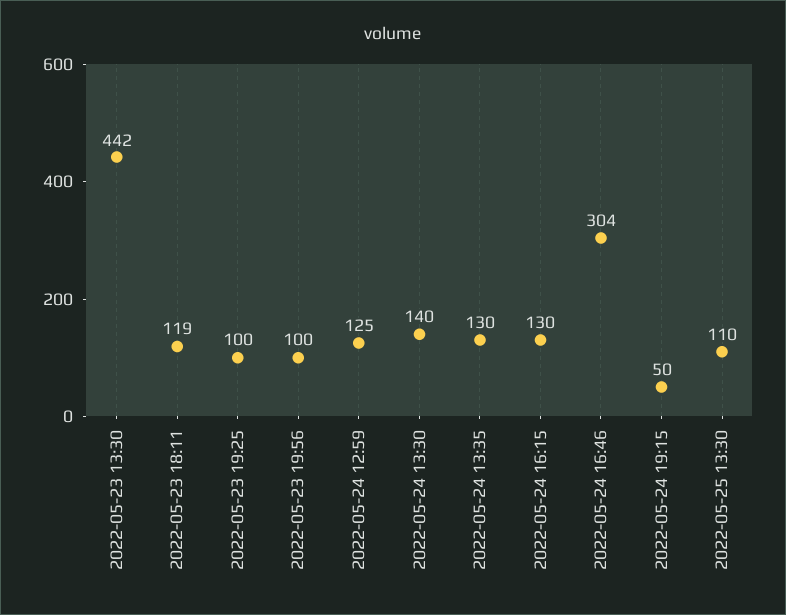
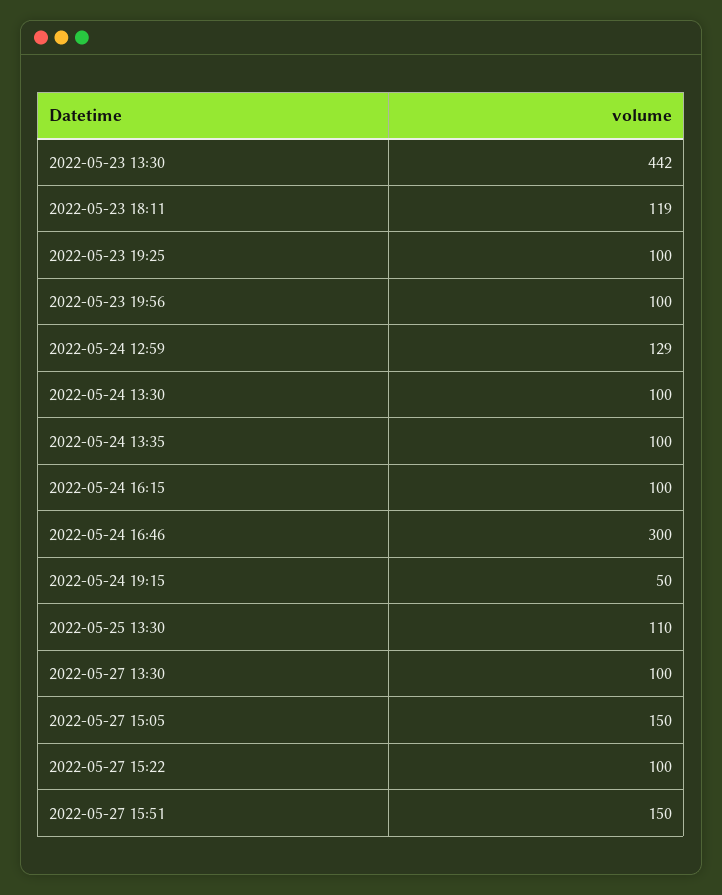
2022-05-24 12:59: 125 -> 129
2022-05-24 13:30: 140 -> 100
2022-05-24 13:35: 130 -> 100
2022-05-24 16:15: 130 -> 100
2022-05-24 16:46: 304 -> 300
2022-05-27 13:30: none -> 100
2022-05-27 15:05: none -> 150
2022-05-27 15:22: none -> 100
2022-05-27 15:51: none -> 150

